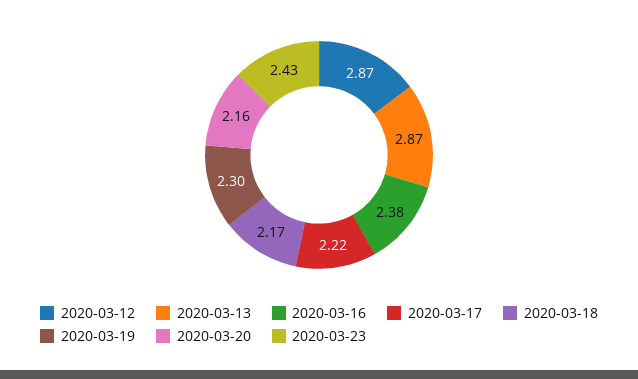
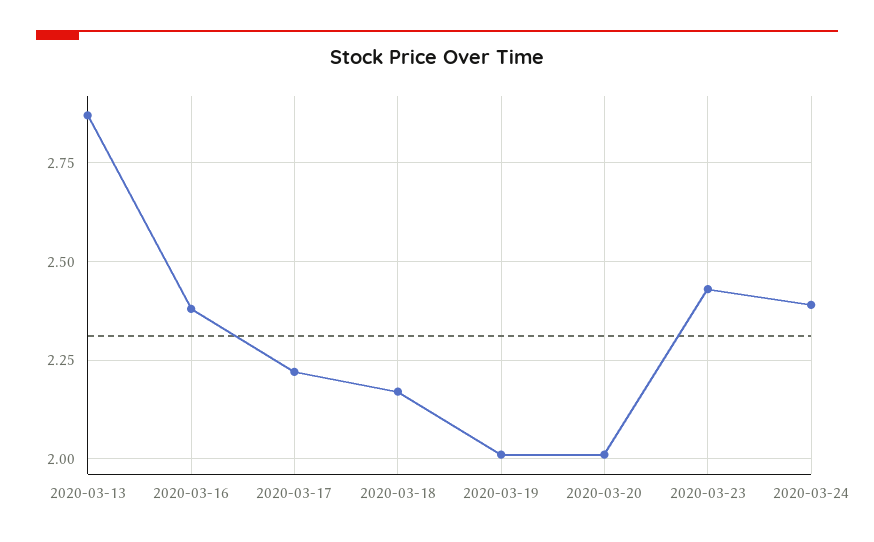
2020-03-12: 2.87 -> none
2020-03-19: 2.3 -> 2
2020-03-20: 2.16 -> 2
2020-03-24: none -> 2.4

